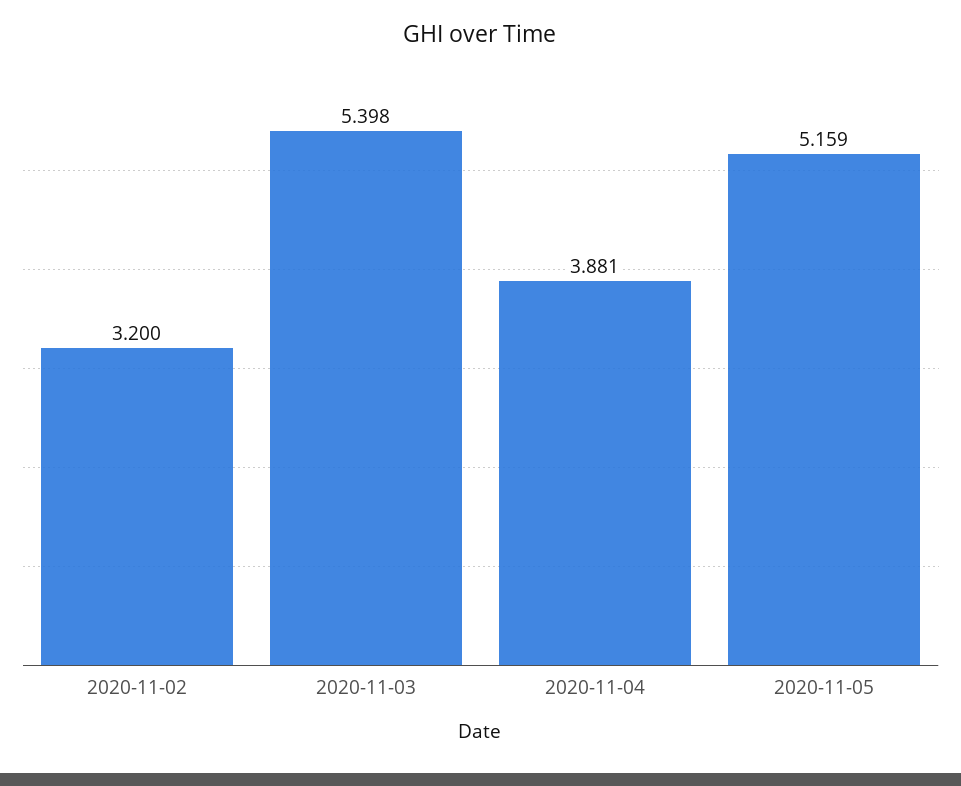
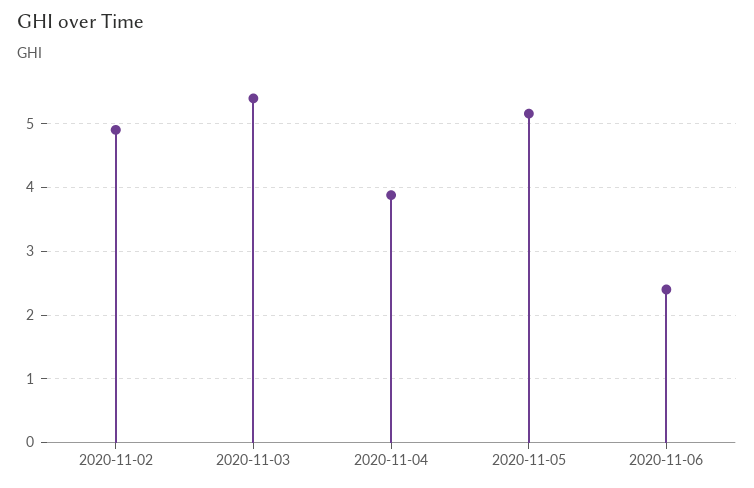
2020-11-02: 3.2 -> 4.9
2020-11-06: none -> 2.4

